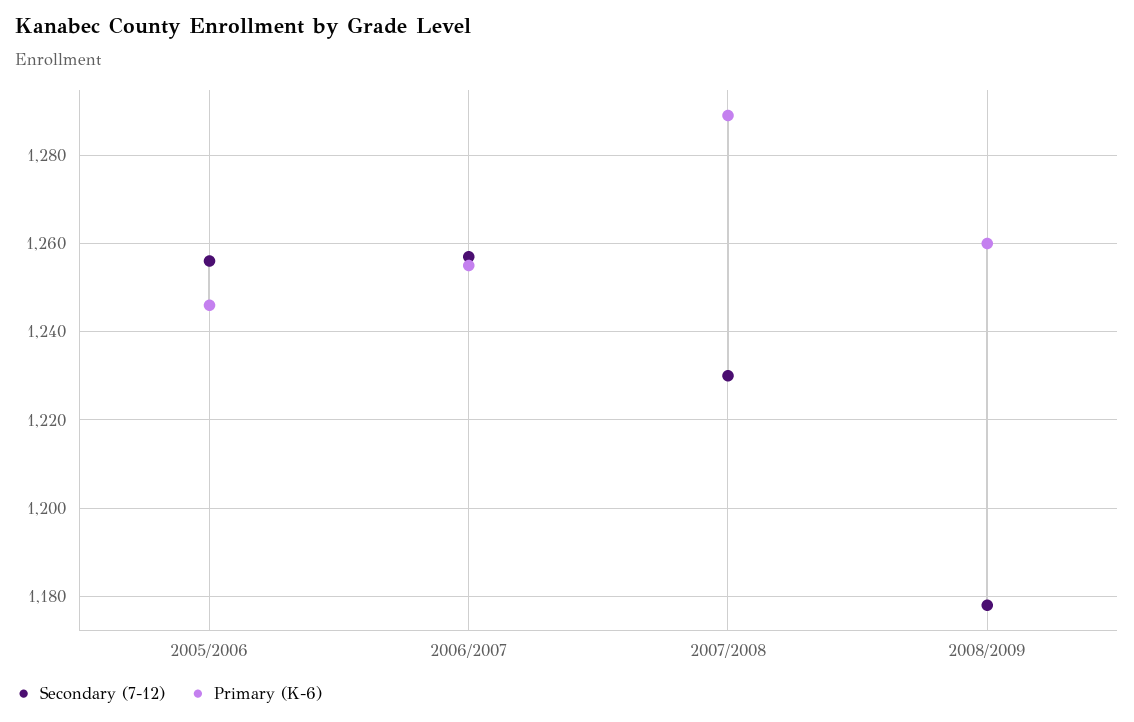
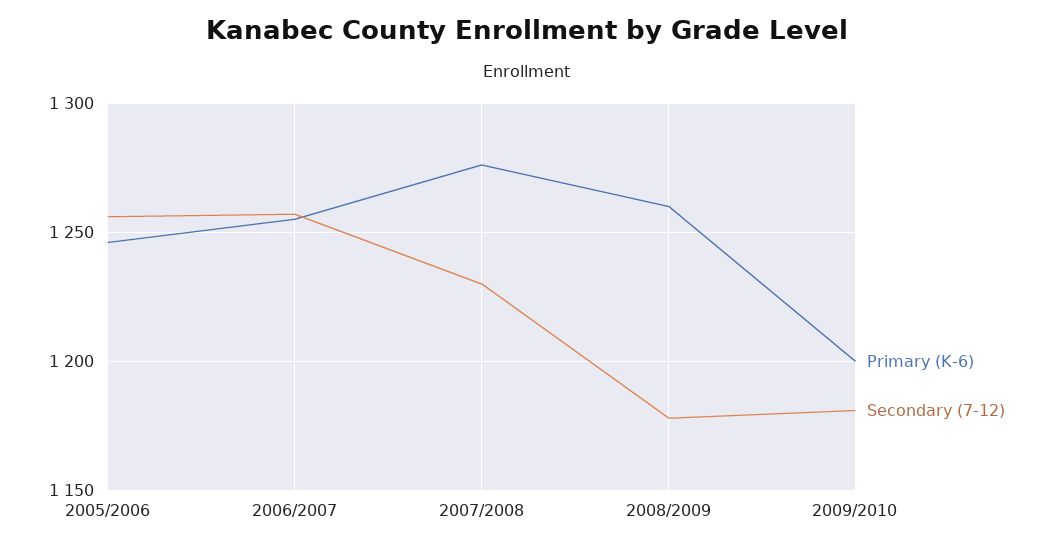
Primary (K-6), 2007/2008: 1290 -> 1275
Primary (K-6), 2009/2010: none -> 1200
Secondary (7-12), 2009/2010: none -> 1180

